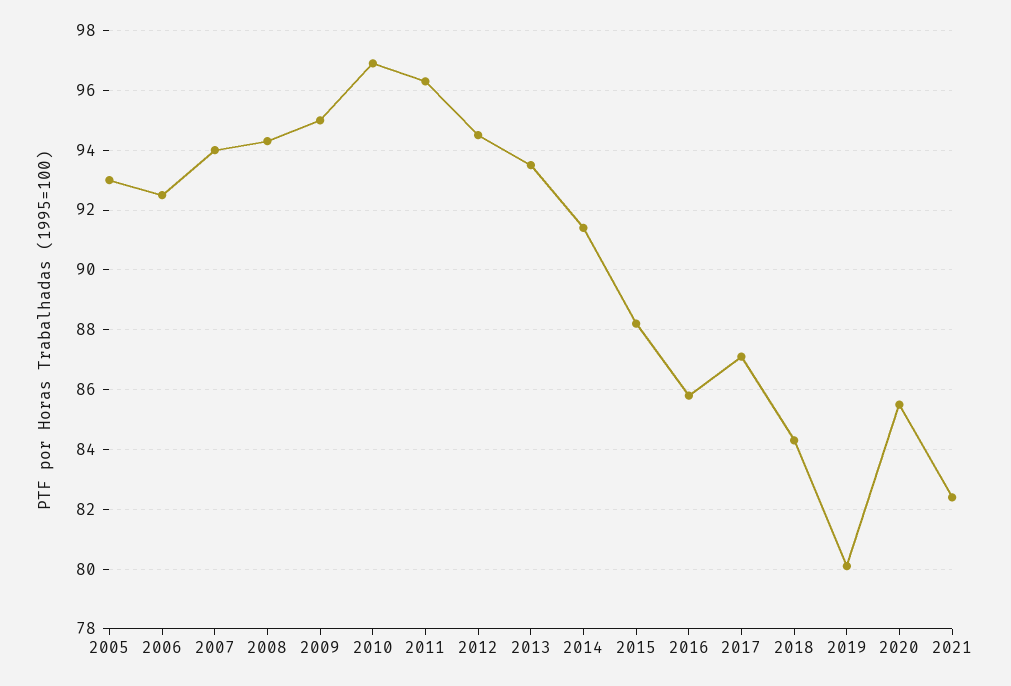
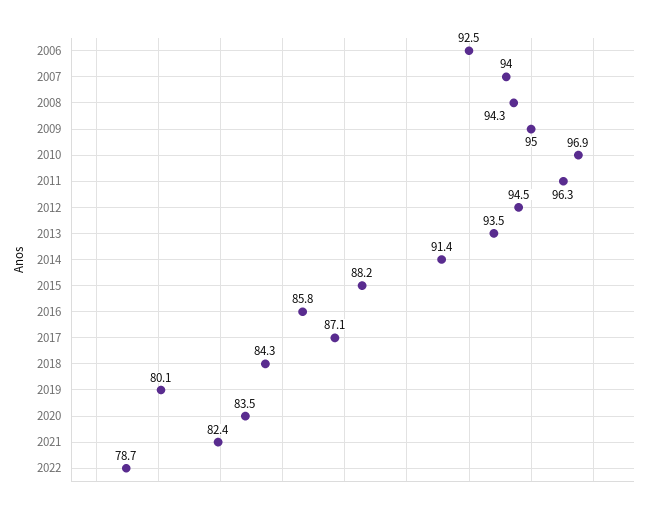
2005: 93 -> none
2020: 85.5 -> 83.5
2022: none -> 78.7

